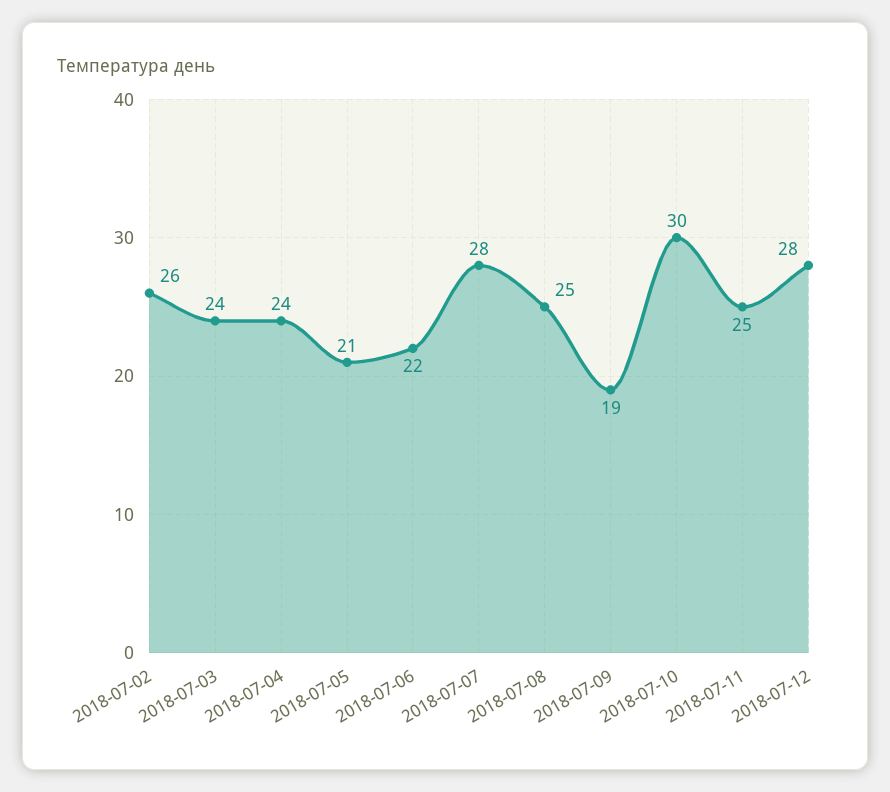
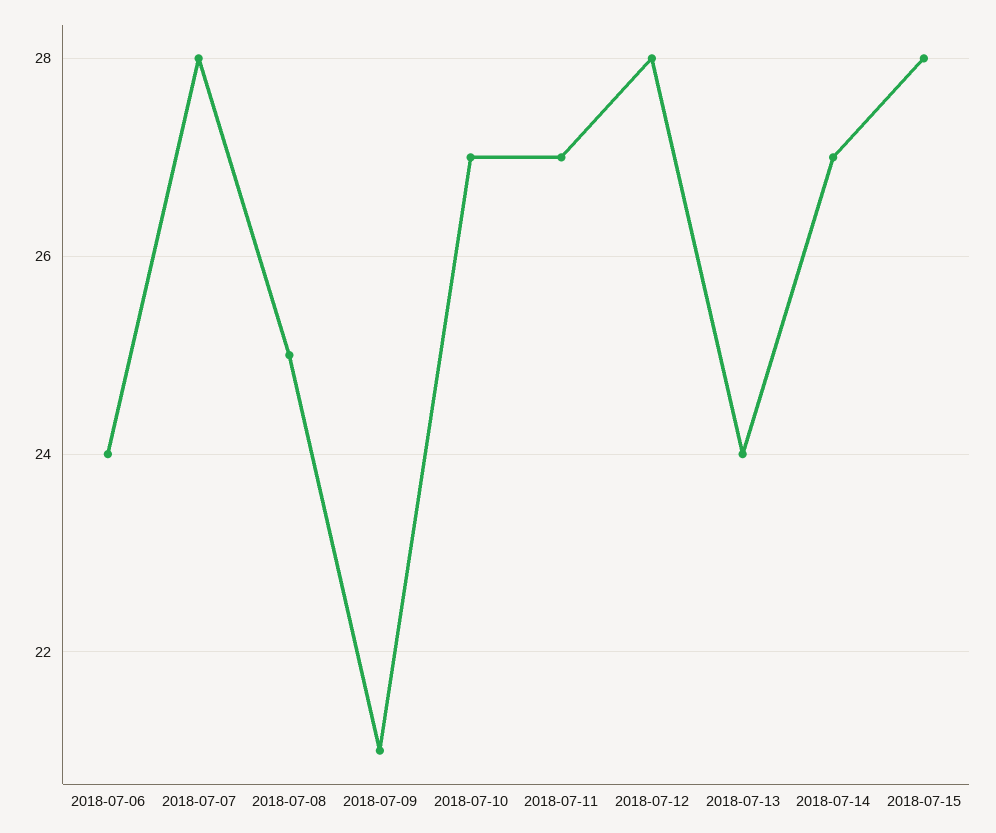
2018-07-02: 26 -> none
2018-07-03: 24 -> none
2018-07-04: 24 -> none
2018-07-05: 21 -> none
2018-07-06: 22 -> 24
2018-07-09: 19 -> 21
2018-07-10: 30 -> 27
2018-07-11: 25 -> 27
2018-07-13: none -> 24
2018-07-14: none -> 27
2018-07-15: none -> 28

